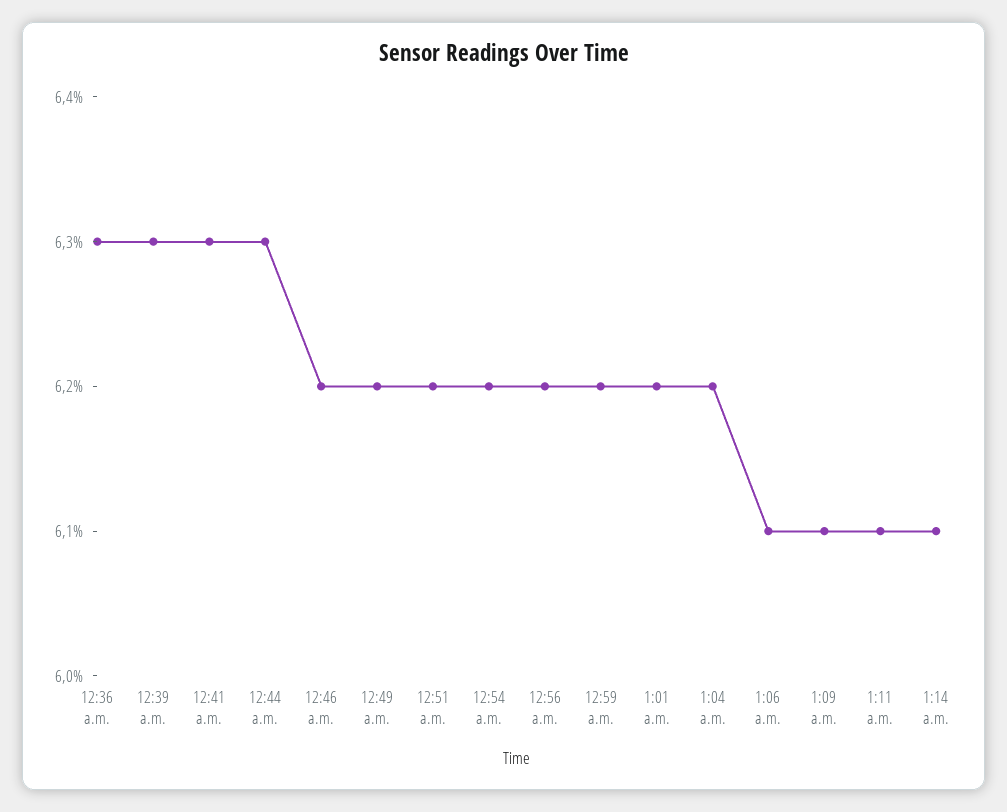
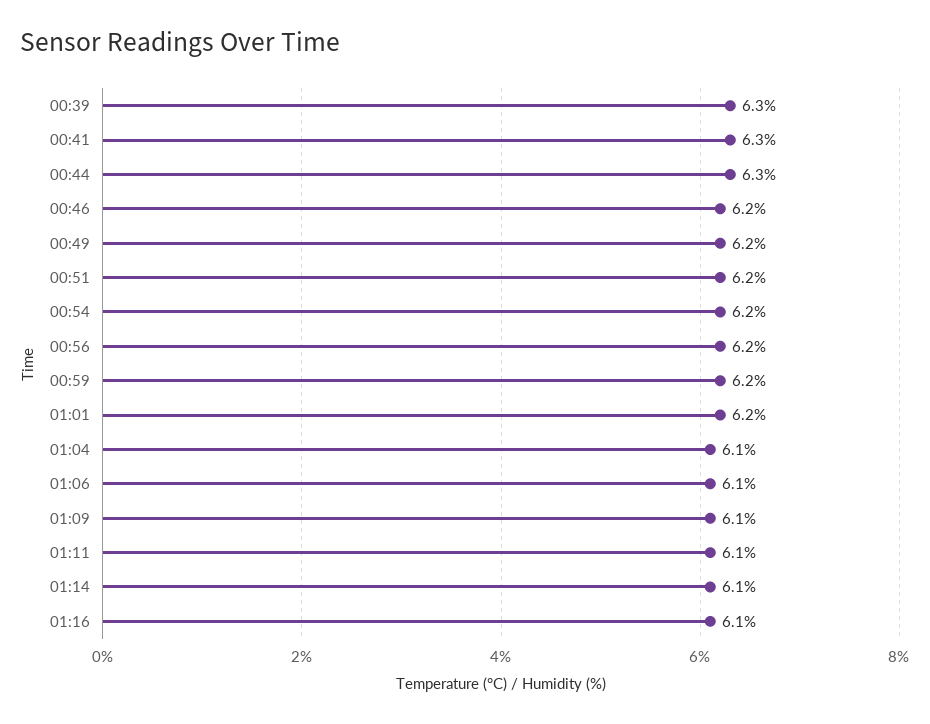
12:36 a.m.: 6.3 -> none
1:04 a.m.: 6.2 -> 6.1
01:16: none -> 6.1

